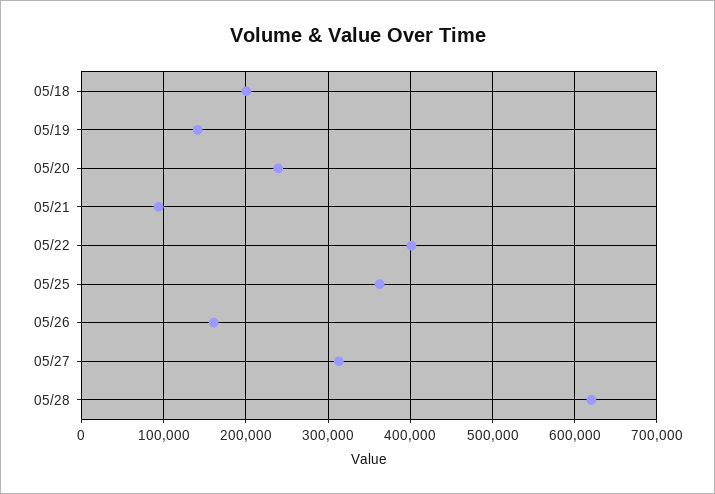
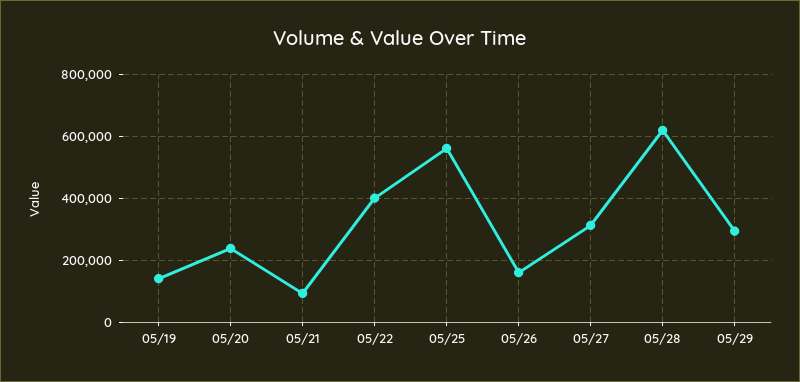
05/18: 200000 -> none
05/25: 360000 -> 560000
05/29: none -> 300000

